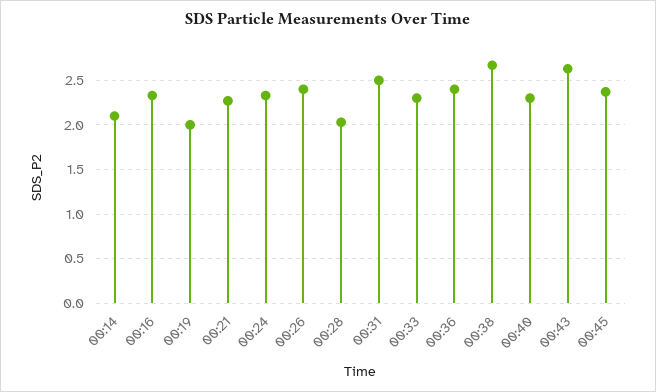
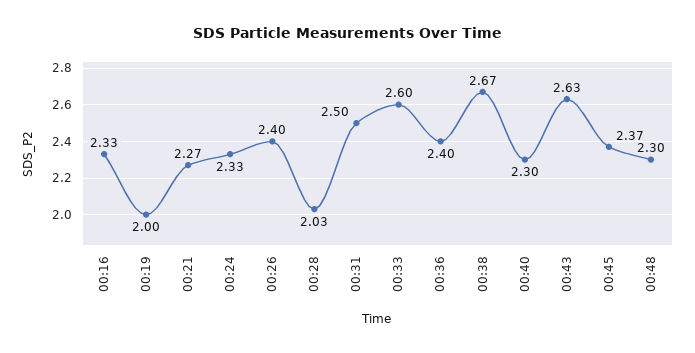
00:14: 2.1 -> none
00:33: 2.3 -> 2.6
00:48: none -> 2.3

